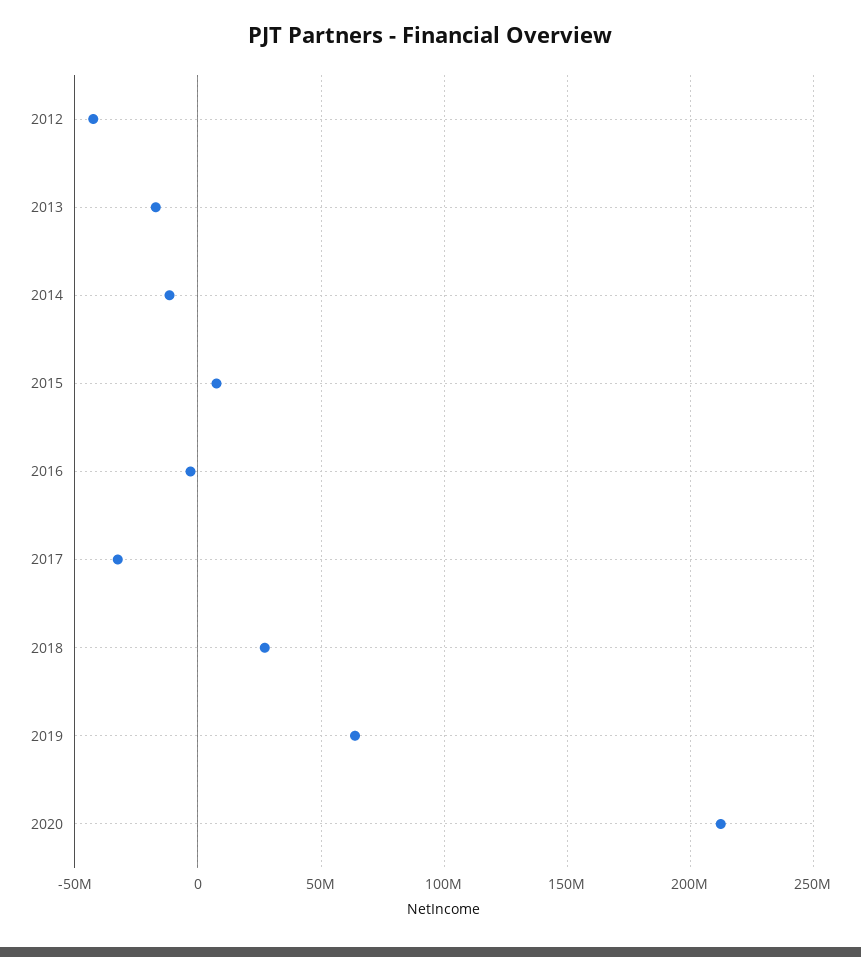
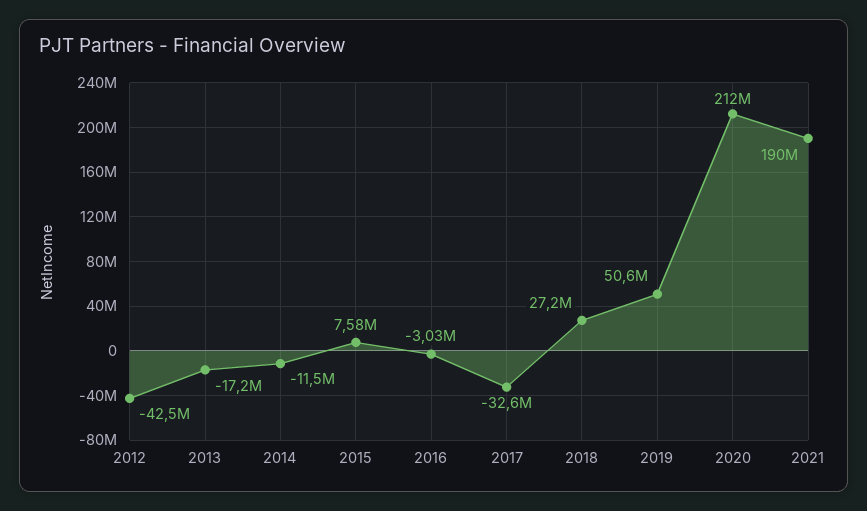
2019: 65000000 -> 50600000
2021: none -> 190000000

